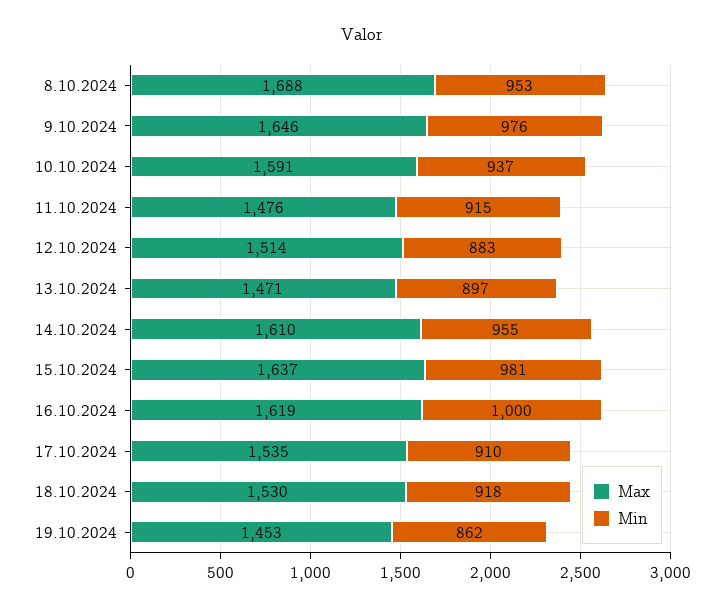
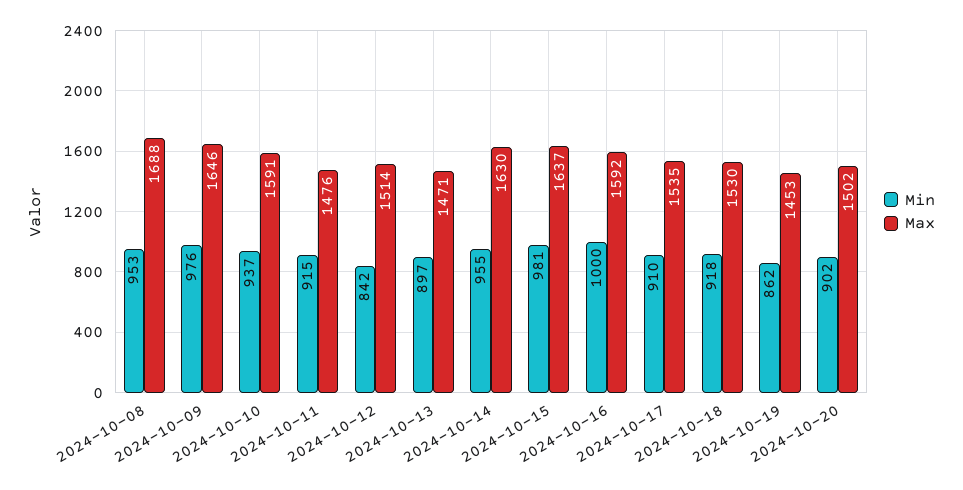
Min, 12.10.2024: 883 -> 842
Max, 14.10.2024: 1610 -> 1630
Max, 16.10.2024: 1619 -> 1592
Min, 2024-10-20: none -> 902
Max, 2024-10-20: none -> 1502

